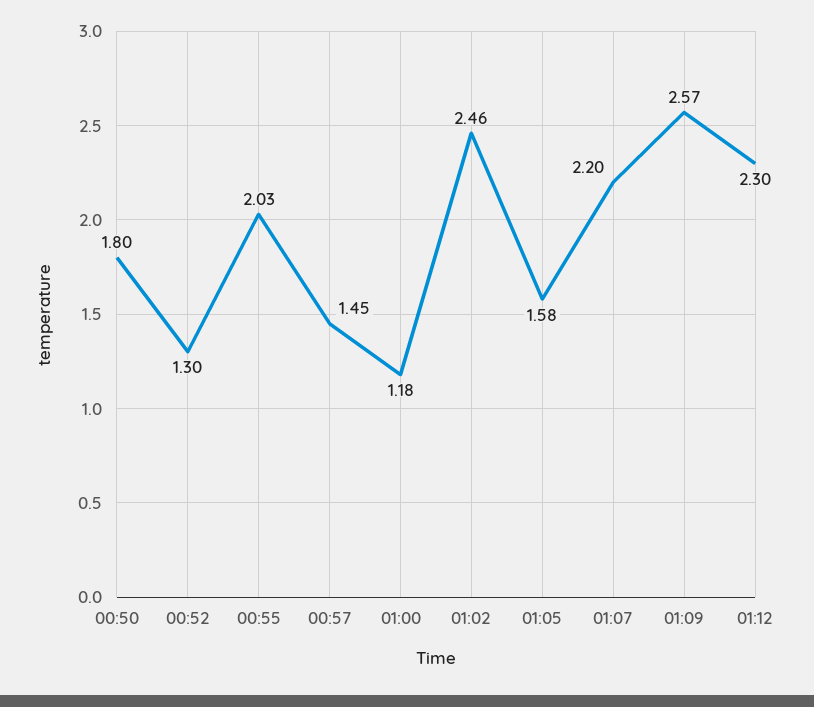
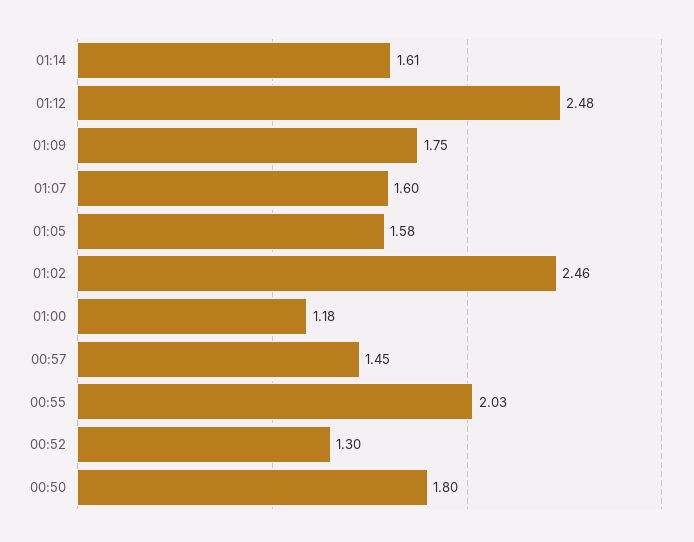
01:07: 2.2 -> 1.6
01:09: 2.57 -> 1.75
01:12: 2.3 -> 2.48
01:14: none -> 1.61

